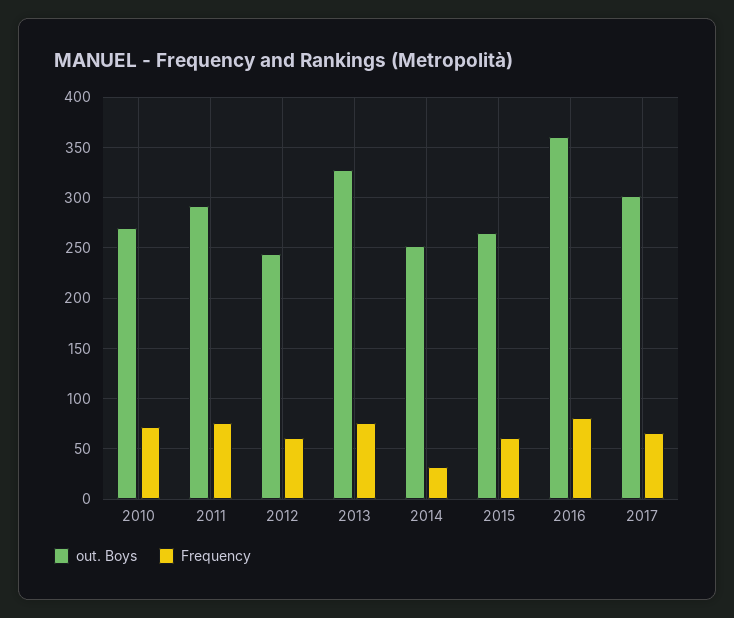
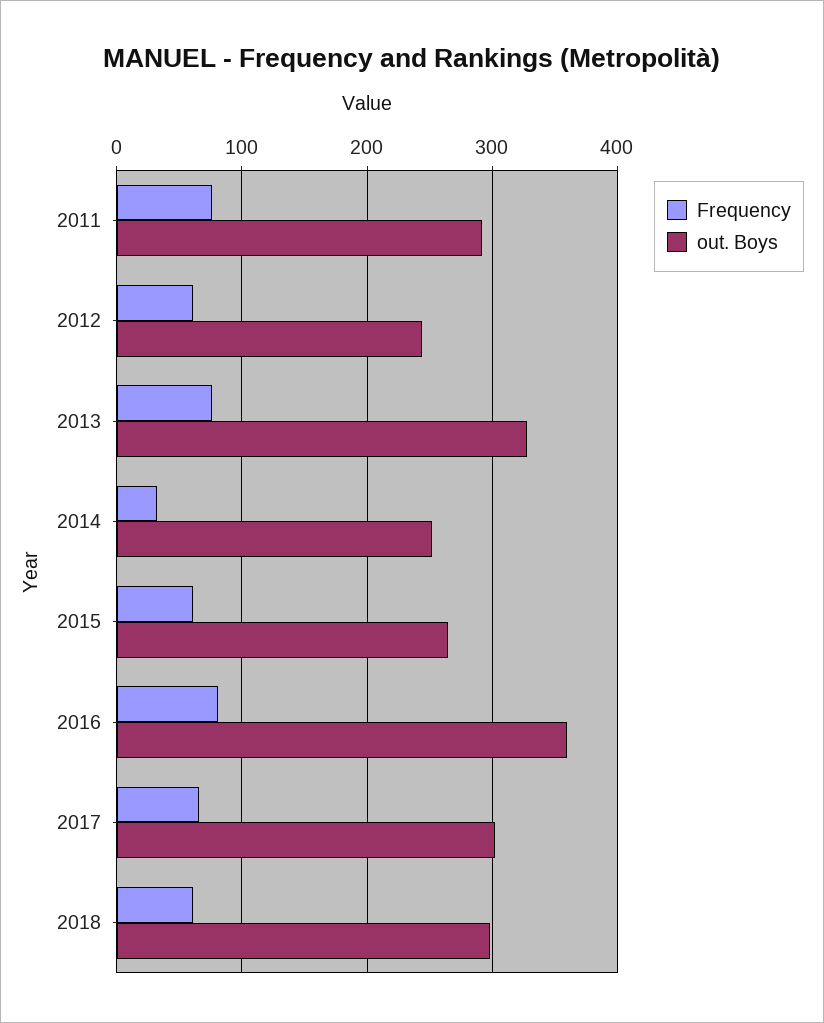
out. Boys, 2010: 270 -> none
Frequency, 2010: 70 -> none
Frequency, 2018: none -> 60
out. Boys, 2018: none -> 300

